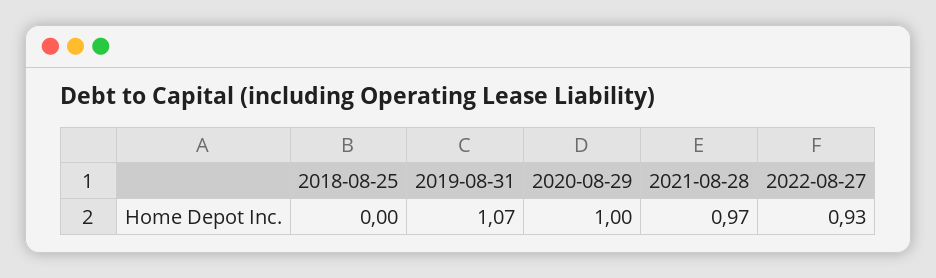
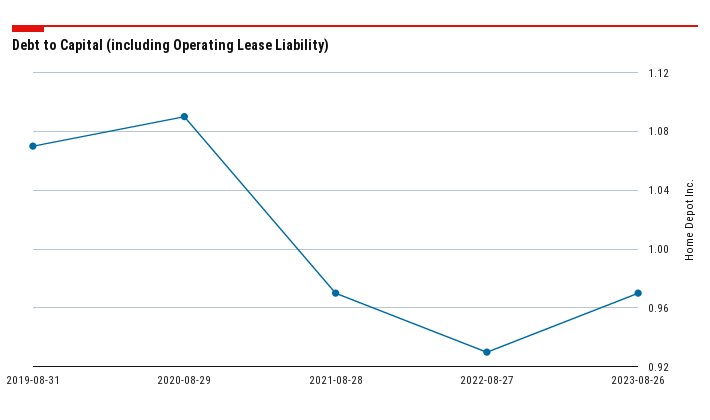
2018-08-25: 0 -> none
2020-08-29: 1 -> 1.09
2023-08-26: none -> 0.97

